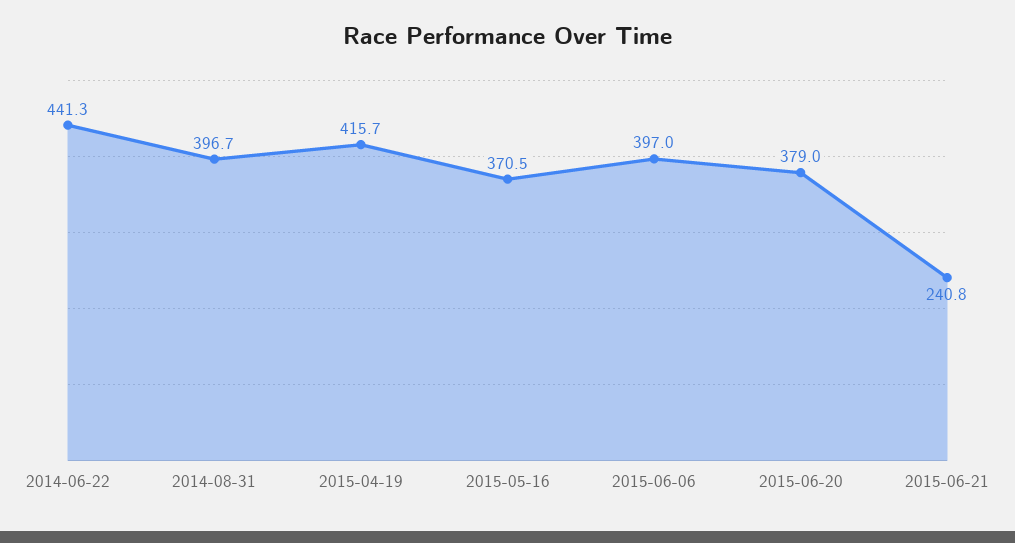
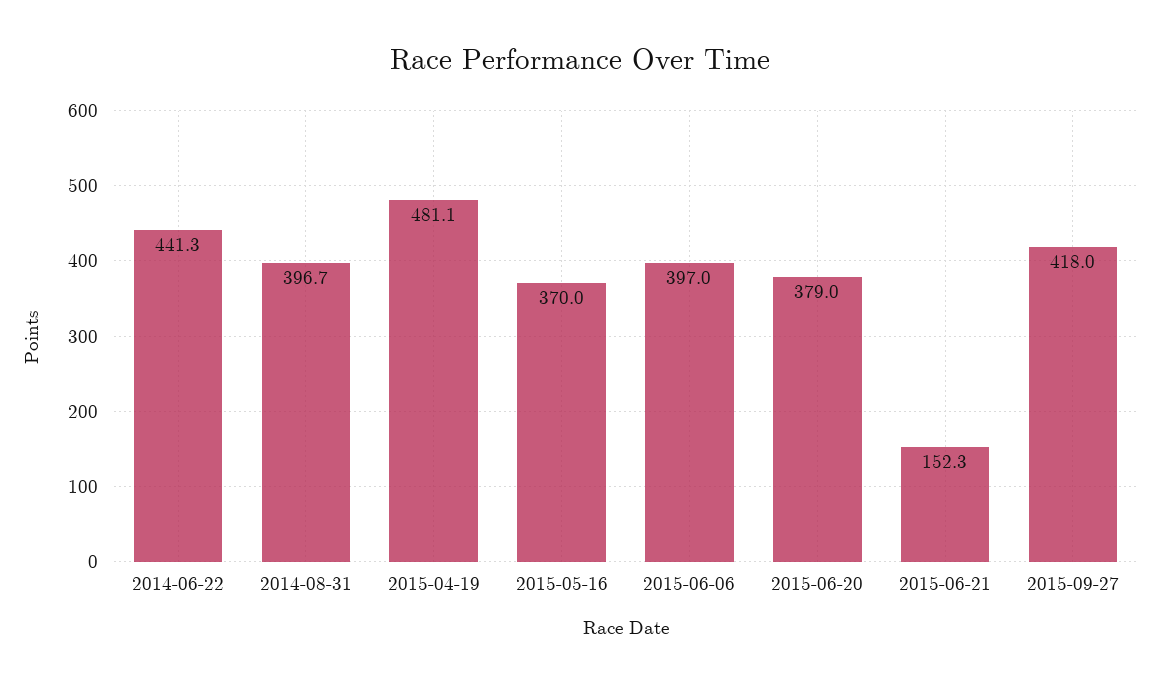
2015-04-19: 415.7 -> 481.1
2015-05-16: 370.5 -> 370
2015-06-21: 240.8 -> 152.3
2015-09-27: none -> 418

